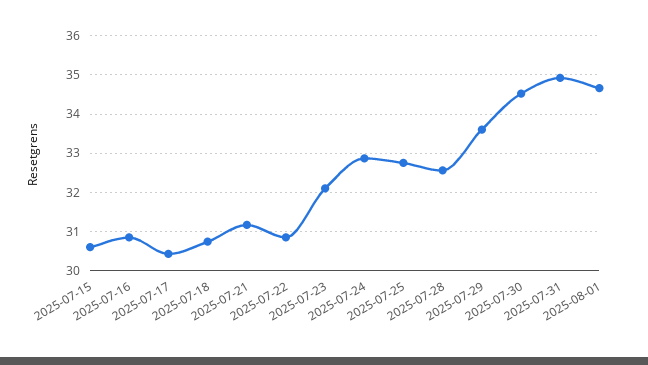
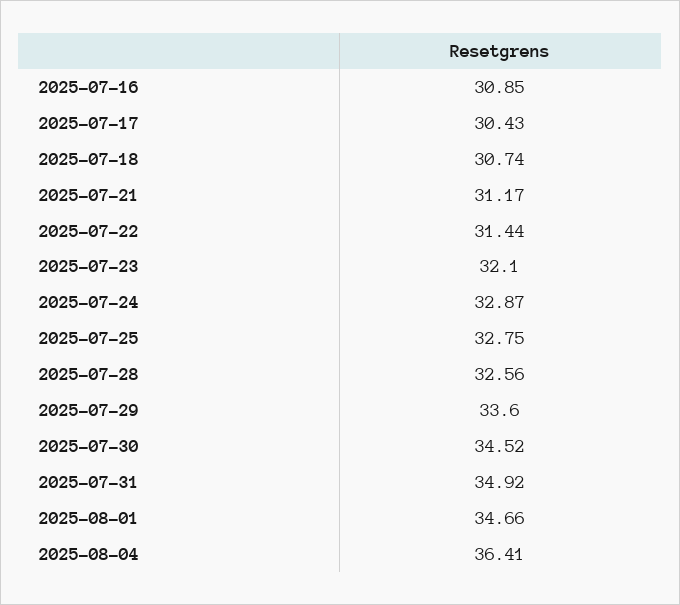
2025-07-15: 30.6 -> none
2025-07-22: 30.8 -> 31.44
2025-08-04: none -> 36.41

